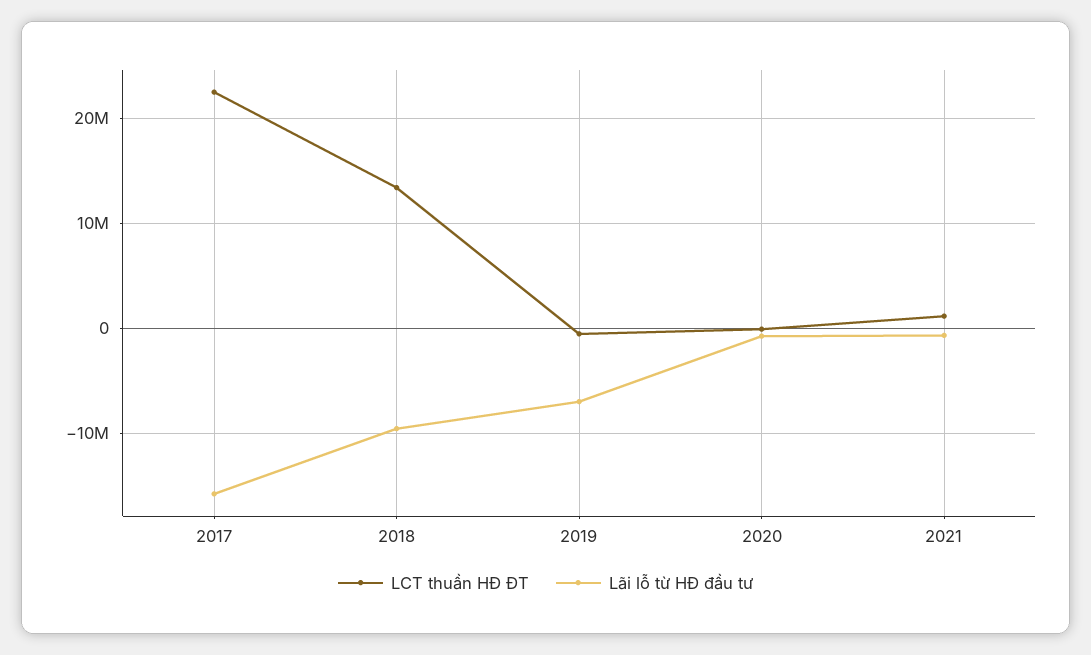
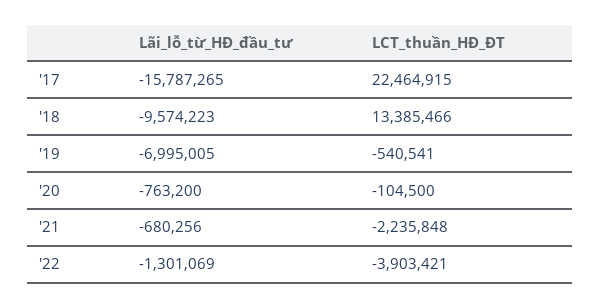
LCT thuần HĐ ĐT, 2021: 1000000 -> -2235848
Lãi lỗ từ HĐ đầu tư, '22: none -> -1301069
LCT thuần HĐ ĐT, '22: none -> -3903421

